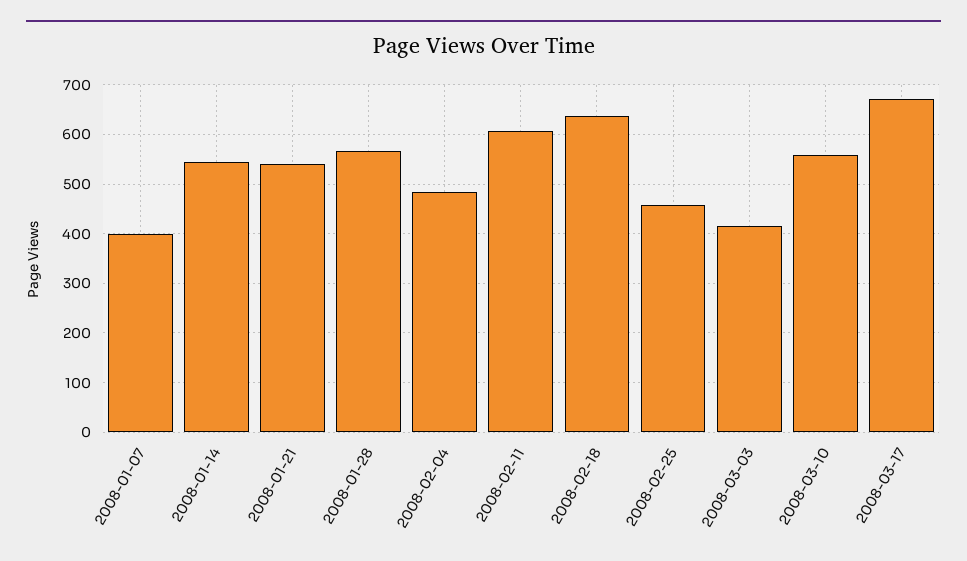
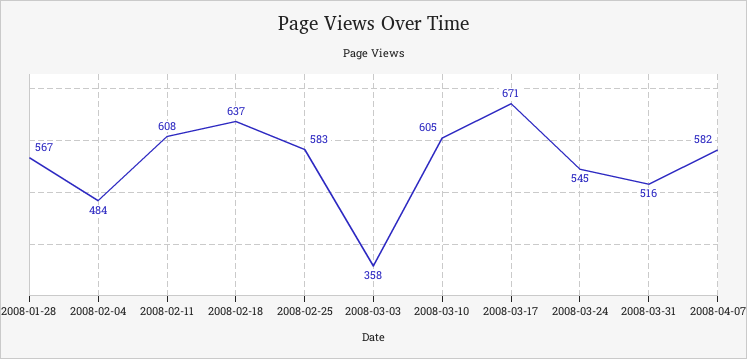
2008-01-07: 400 -> none
2008-01-14: 540 -> none
2008-01-21: 540 -> none
2008-02-25: 460 -> 583
2008-03-03: 420 -> 358
2008-03-10: 560 -> 605
2008-03-24: none -> 545
2008-03-31: none -> 516
2008-04-07: none -> 582

